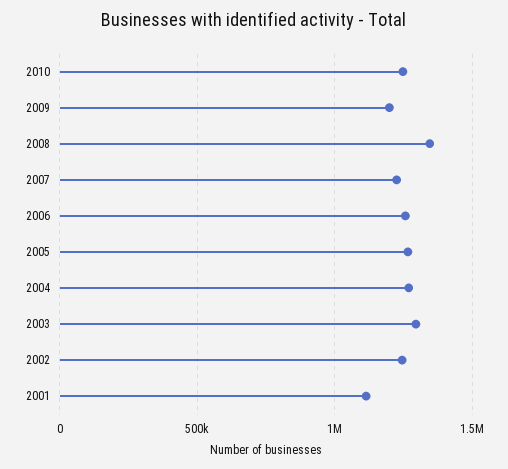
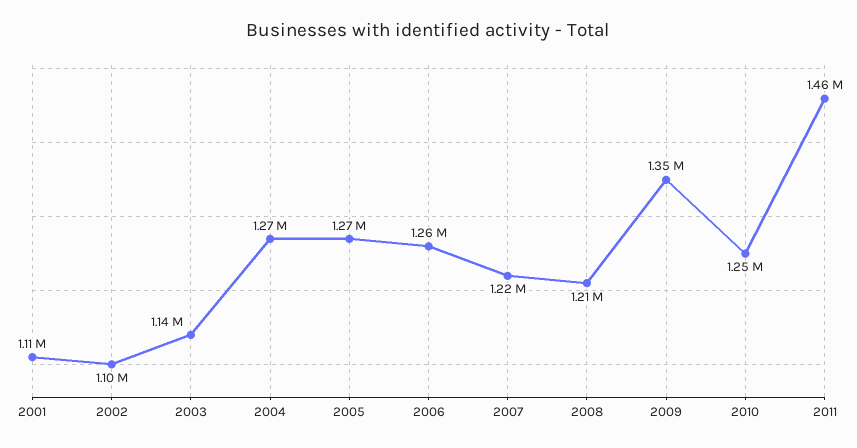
2009: 1200000 -> 1350000
2008: 1350000 -> 1210000
2003: 1300000 -> 1140000
2002: 1250000 -> 1100000
2011: none -> 1460000

